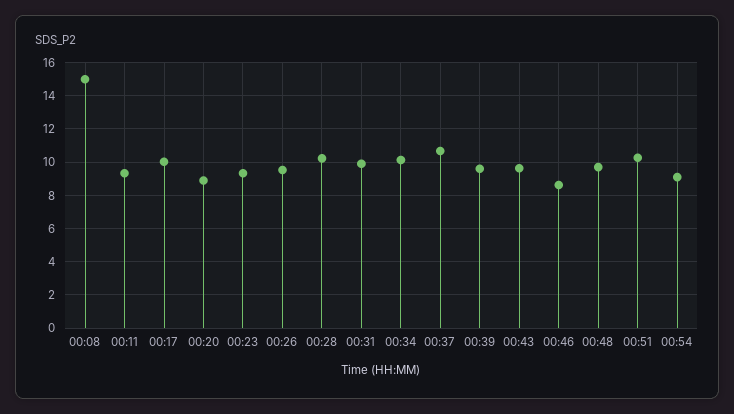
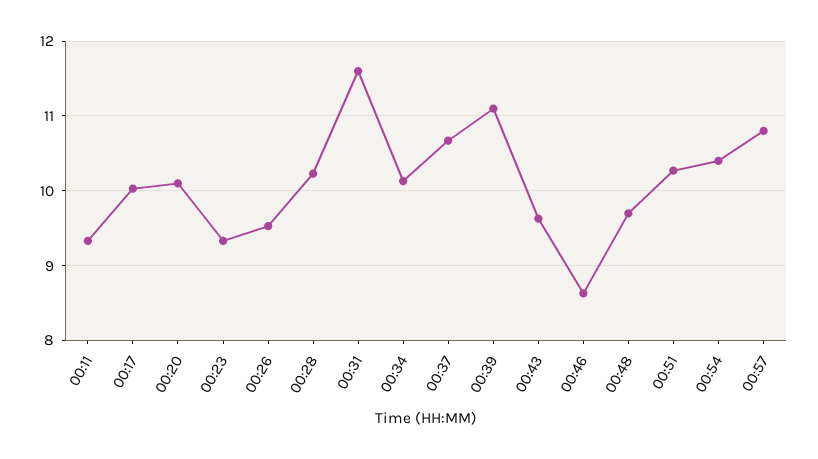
00:08: 15 -> none
00:20: 9 -> 10.1
00:31: 10 -> 11.6
00:39: 9.5 -> 11.1
00:54: 9 -> 10.4
00:57: none -> 10.8

